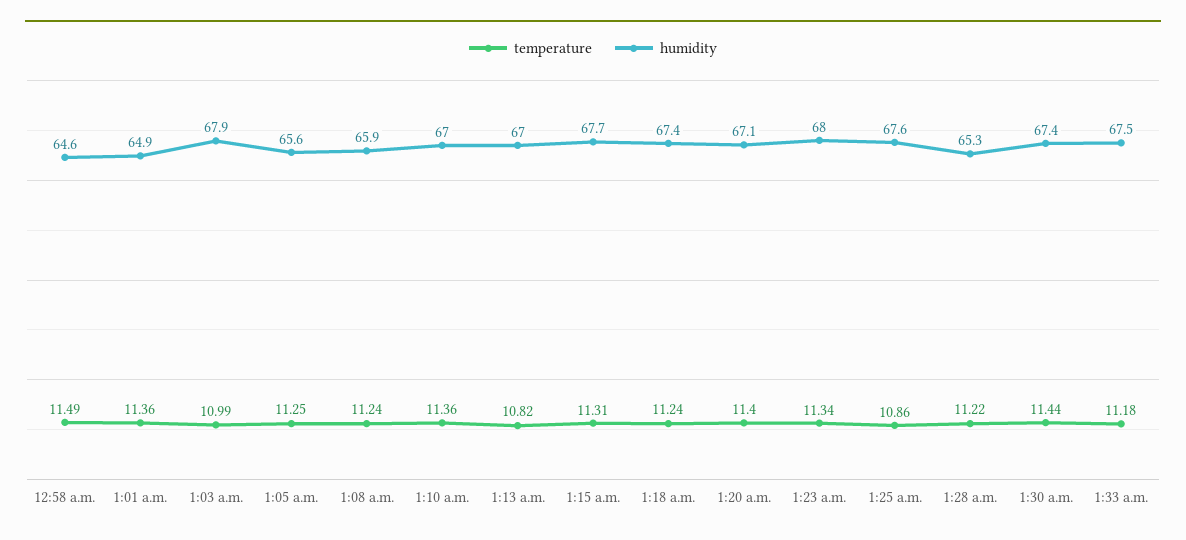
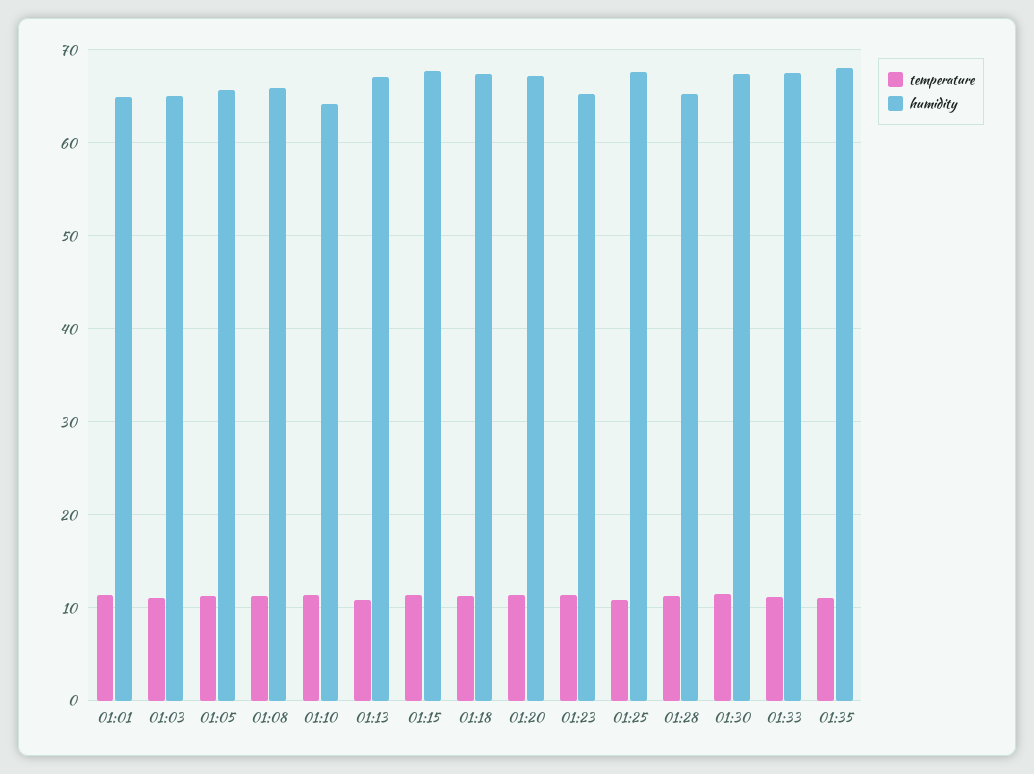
temperature, 12:58 a.m.: 11.49 -> none
humidity, 12:58 a.m.: 64.6 -> none
humidity, 1:03 a.m.: 67.9 -> 65
humidity, 1:10 a.m.: 67 -> 64
humidity, 1:23 a.m.: 68 -> 65
temperature, 01:35: none -> 11
humidity, 01:35: none -> 68

